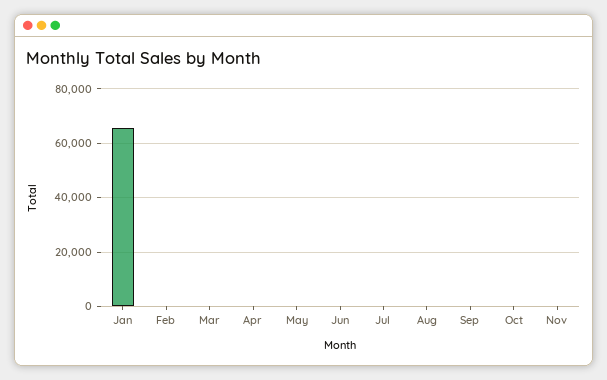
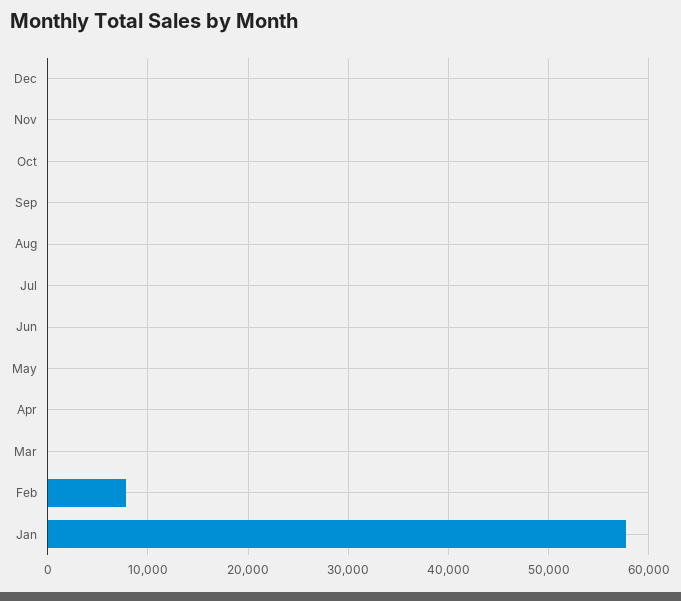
Jan: 65000 -> 58000
Feb: 0 -> 8000
Dec: none -> 0

